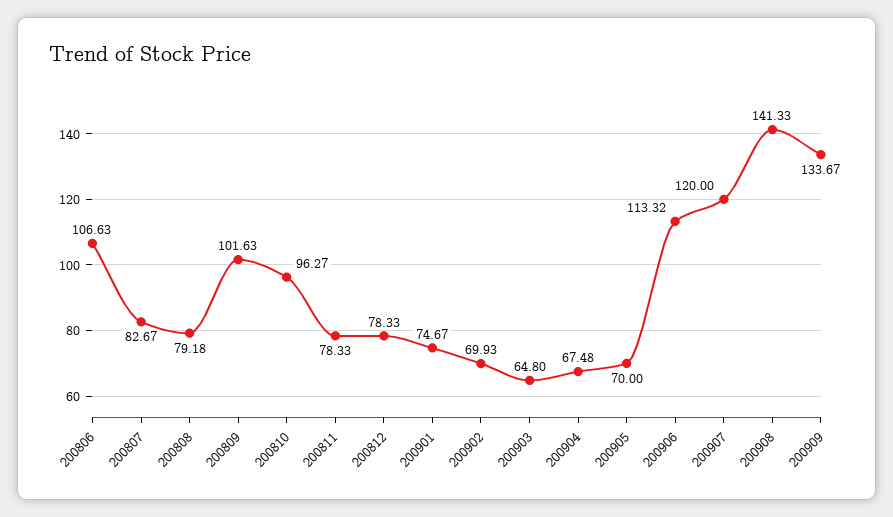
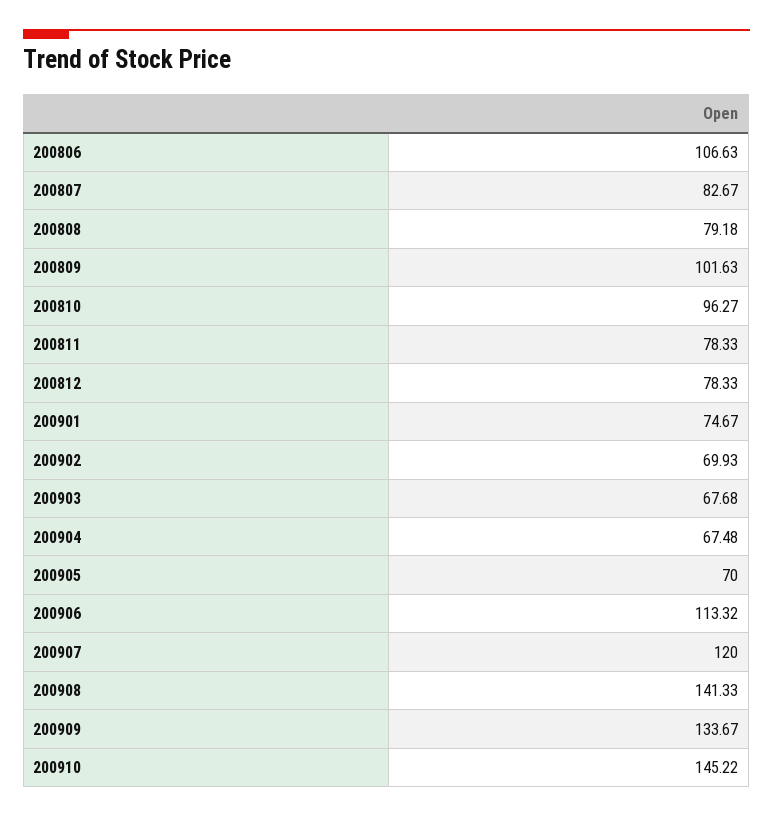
200903: 64.8 -> 67.68
200910: none -> 145.22

